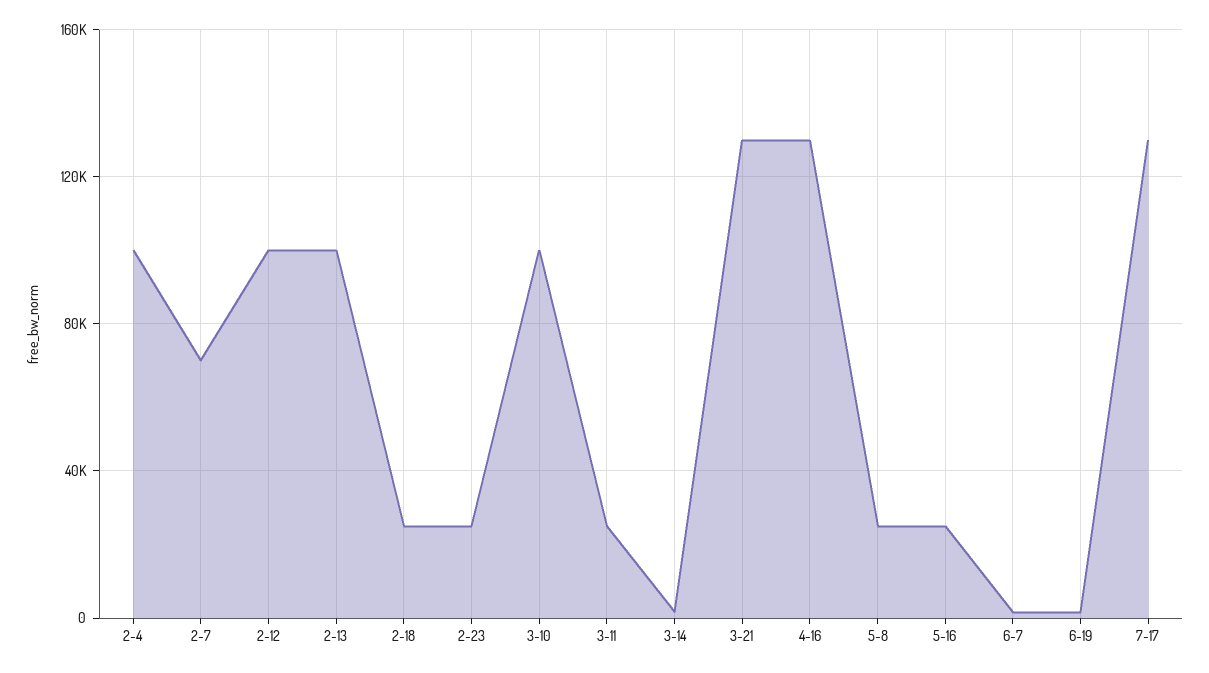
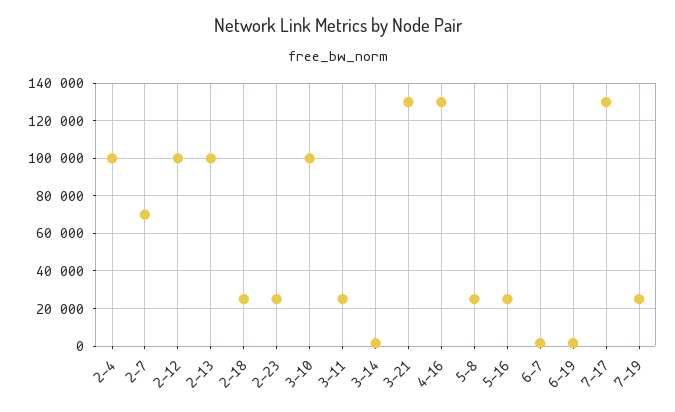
7-19: none -> 25000

